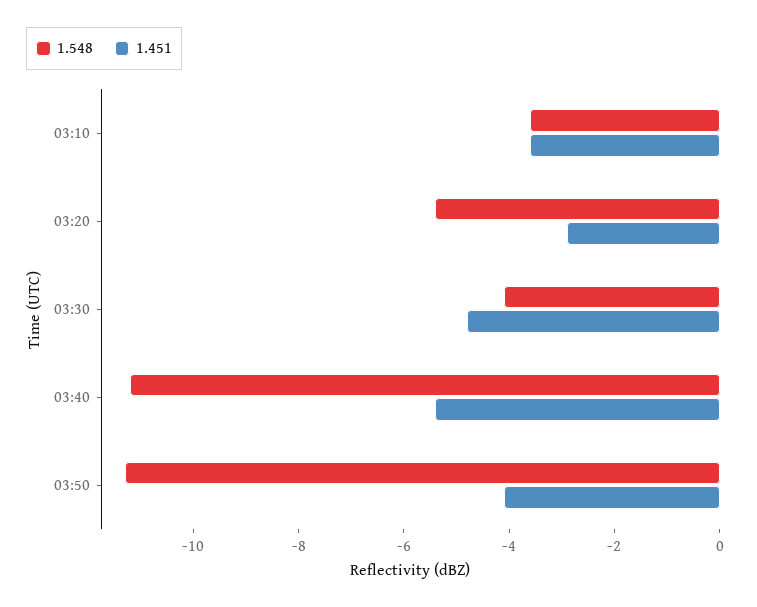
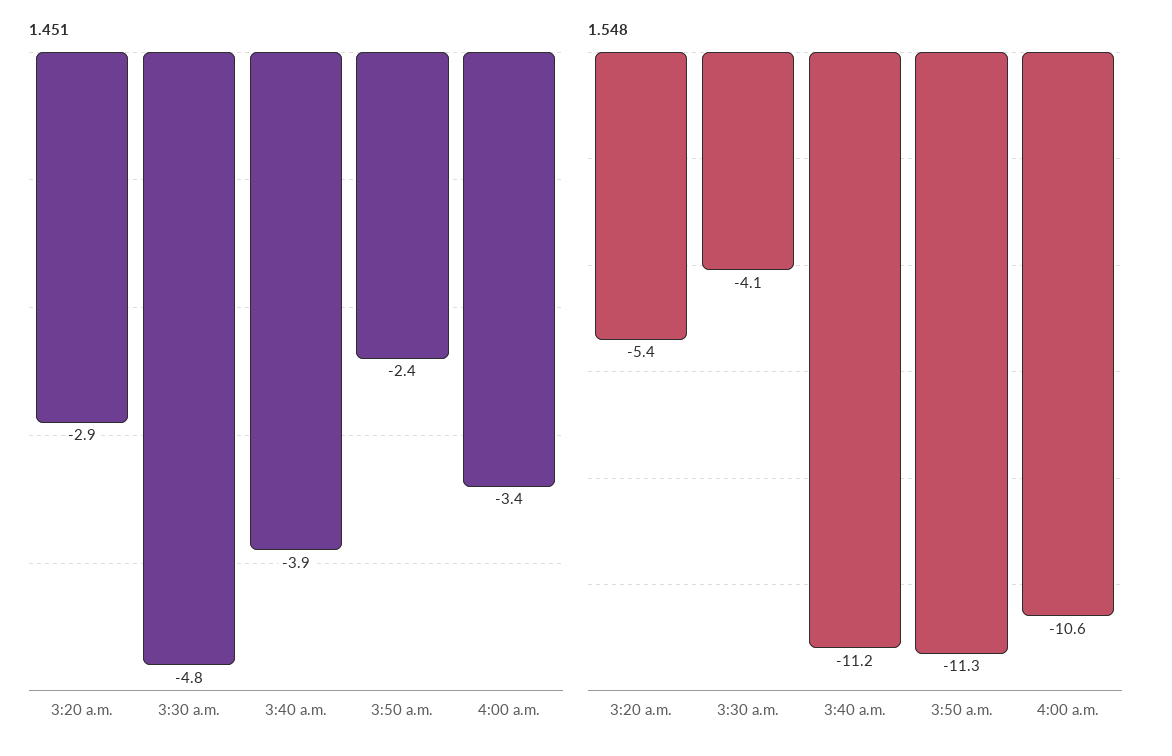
1.548, 03:10: -3.5 -> none
1.451, 03:10: -3.5 -> none
1.451, 03:40: -5.5 -> -3.9
1.451, 03:50: -4 -> -2.4
1.451, 4:00 a.m.: none -> -3.4
1.548, 4:00 a.m.: none -> -10.6

